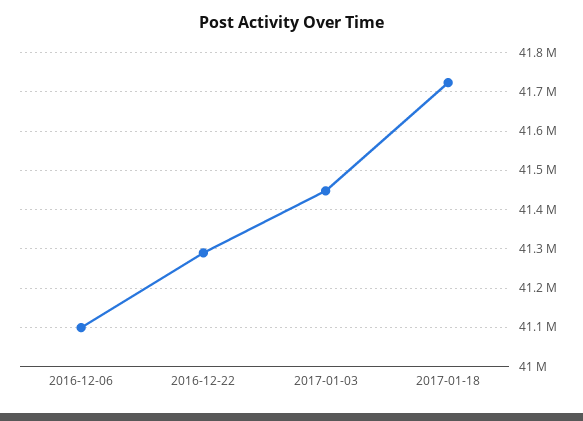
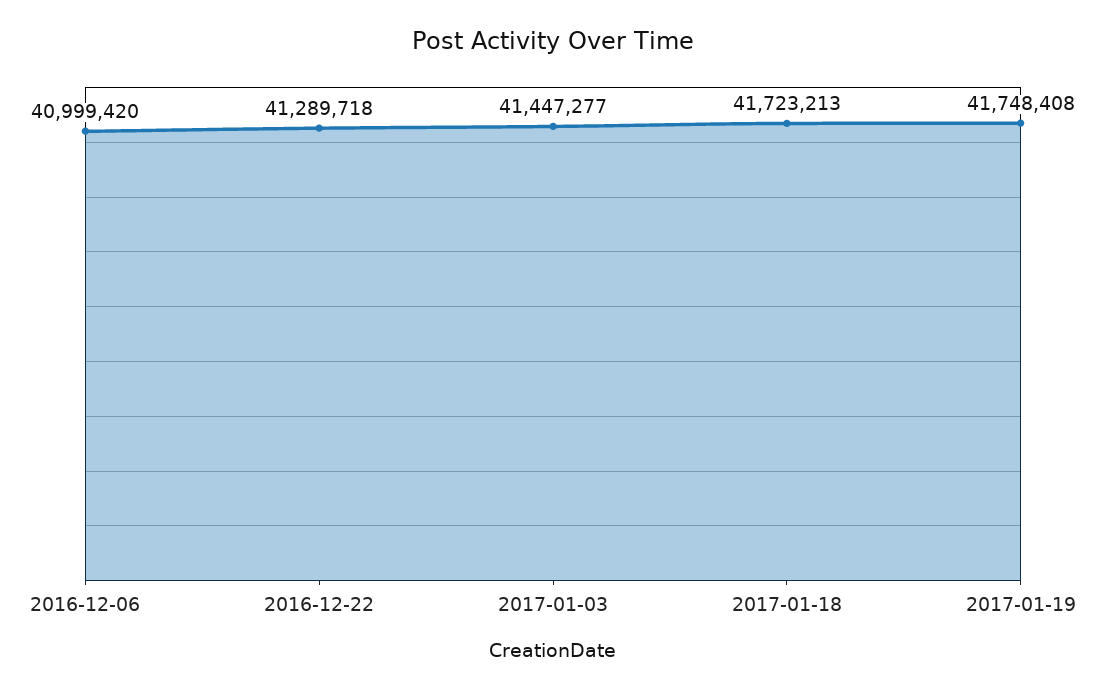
2016-12-06: 41100000 -> 40999420
2017-01-19: none -> 41748408

